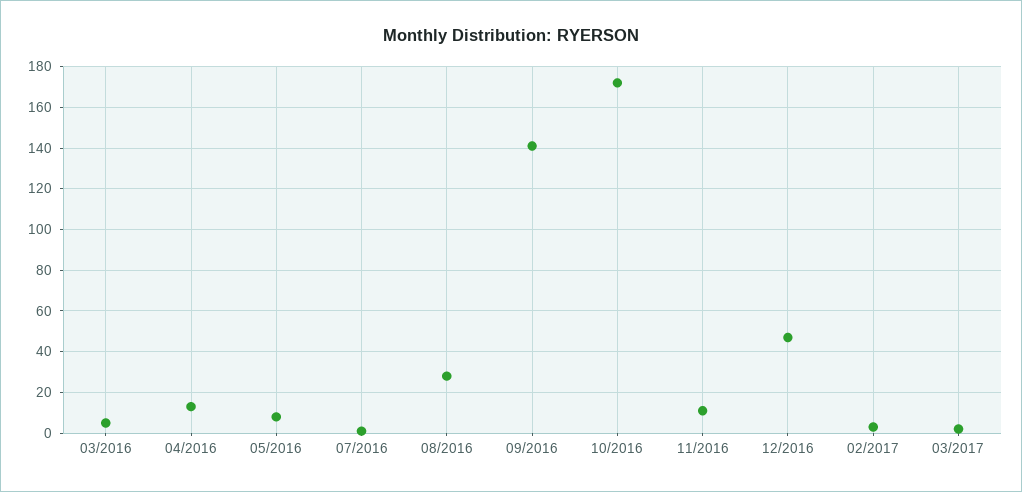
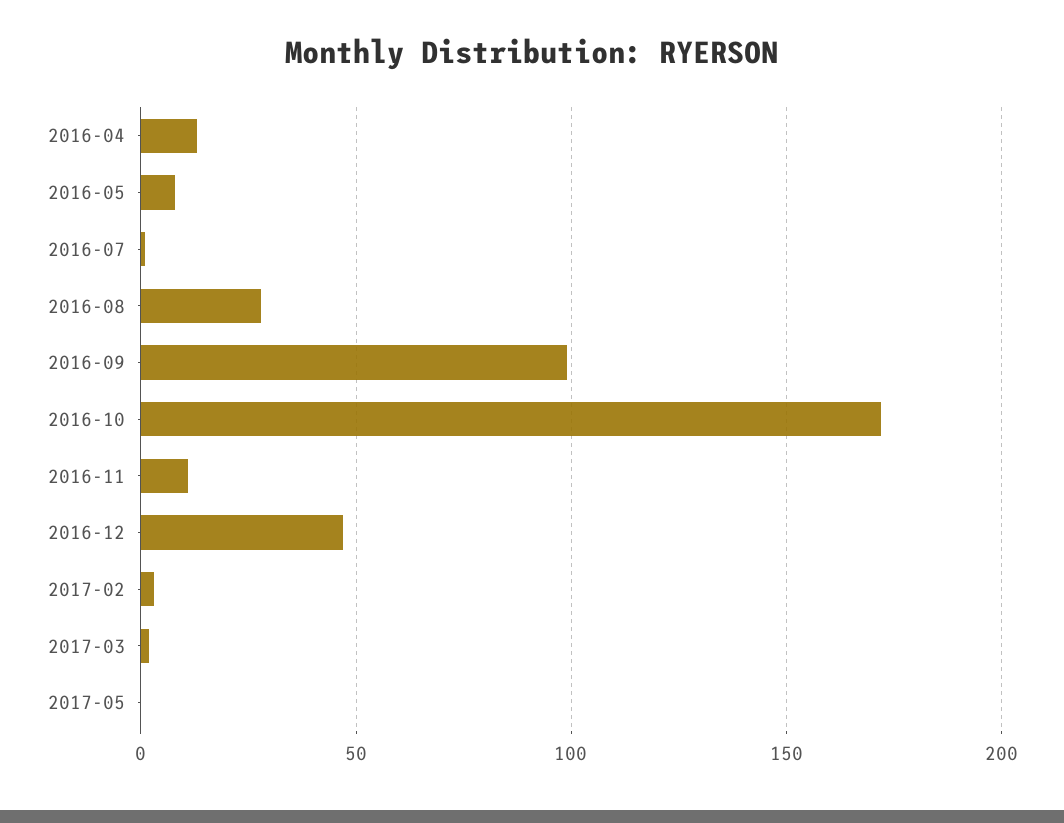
03/2016: 5 -> none
09/2016: 140 -> 100
2017-05: none -> 0

